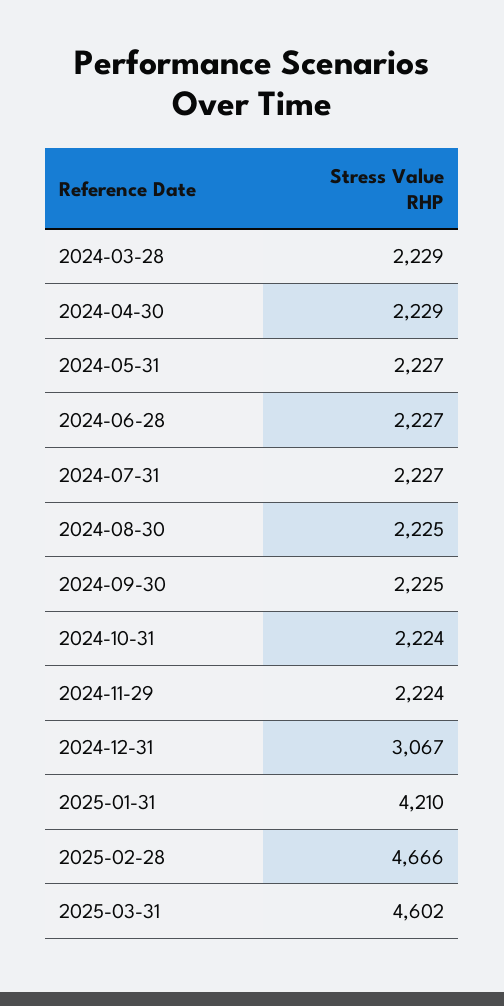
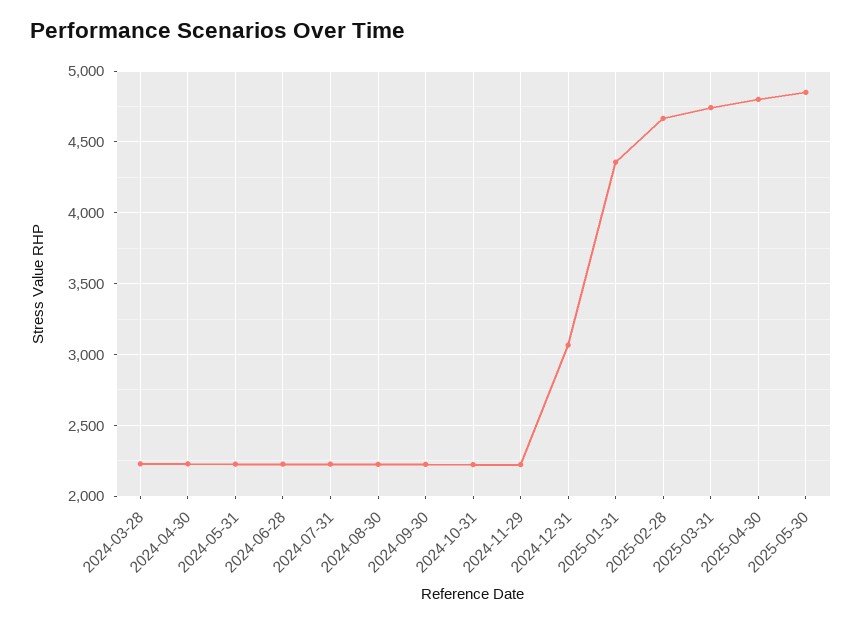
2025-01-31: 4210 -> 4350
2025-03-31: 4602 -> 4750
2025-04-30: none -> 4800
2025-05-30: none -> 4850

